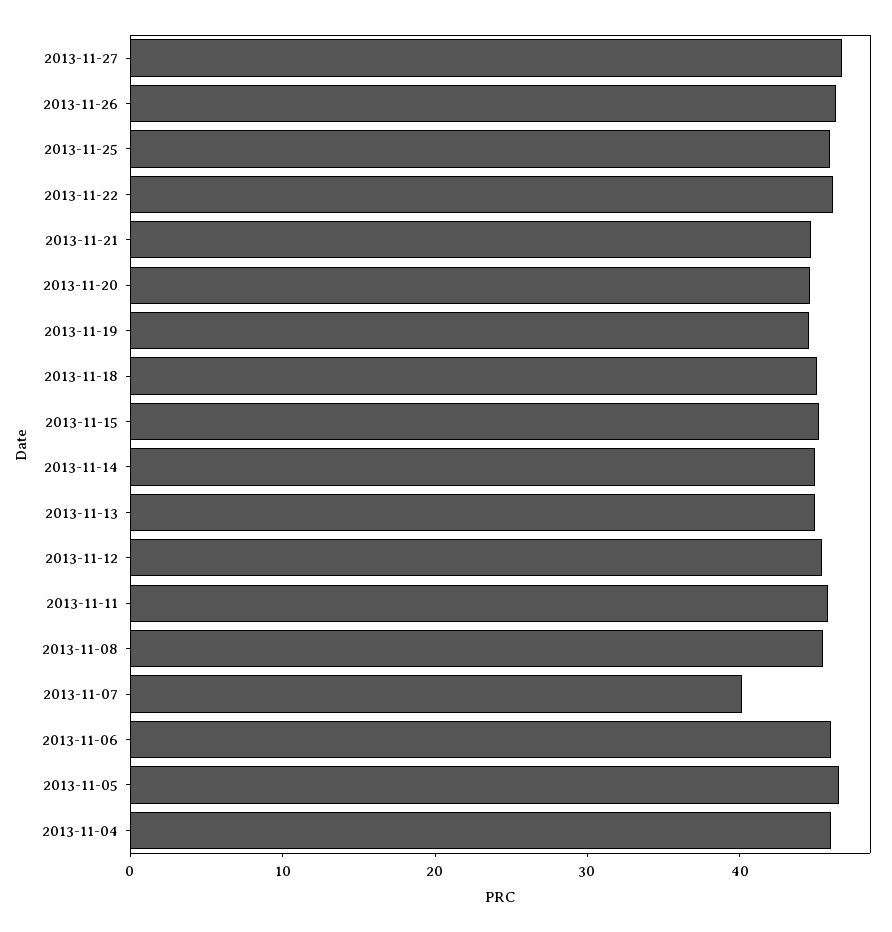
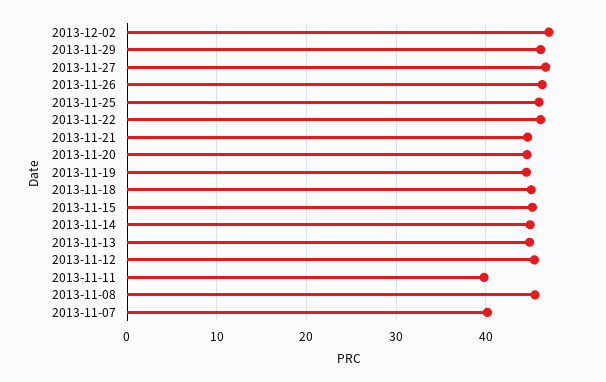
2013-11-11: 46 -> 40
2013-11-06: 46 -> none
2013-11-05: 46 -> none
2013-11-04: 46 -> none
2013-12-02: none -> 47
2013-11-29: none -> 46

